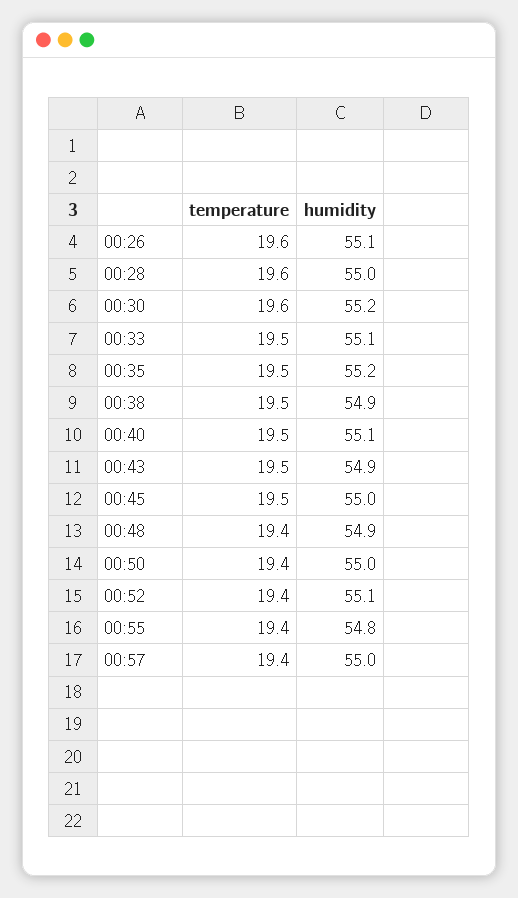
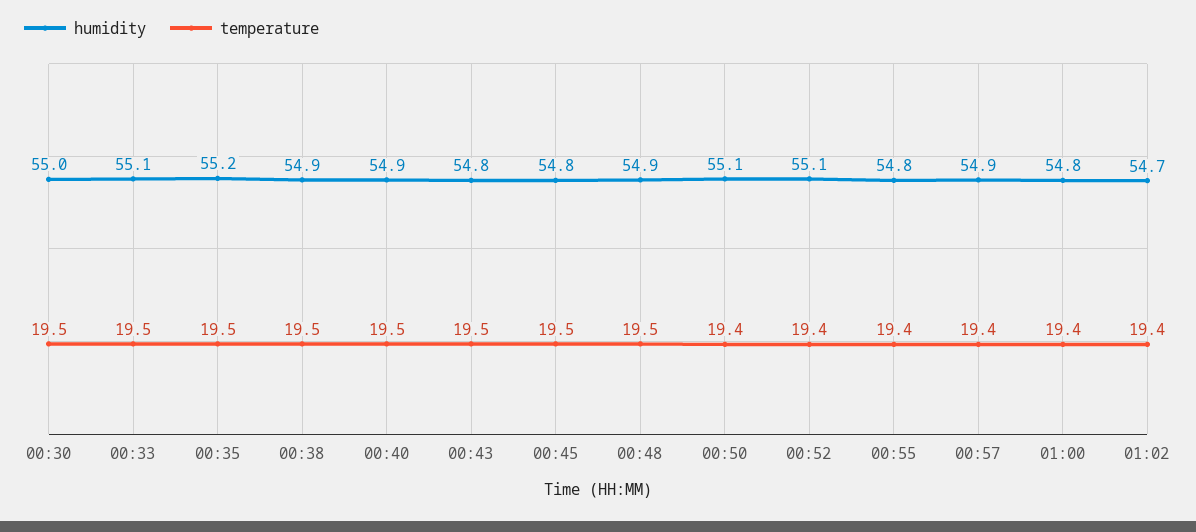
temperature, 00:26: 19.6 -> none
humidity, 00:26: 55.1 -> none
temperature, 00:28: 19.6 -> none
humidity, 00:28: 55 -> none
temperature, 00:30: 19.6 -> 19.5
humidity, 00:30: 55.2 -> 55
humidity, 00:40: 55.1 -> 54.9
humidity, 00:43: 54.9 -> 54.8
humidity, 00:45: 55 -> 54.8
temperature, 00:48: 19.4 -> 19.5
humidity, 00:50: 55 -> 55.1
humidity, 00:57: 55 -> 54.9
humidity, 01:00: none -> 54.8
temperature, 01:00: none -> 19.4
humidity, 01:02: none -> 54.7
temperature, 01:02: none -> 19.4

